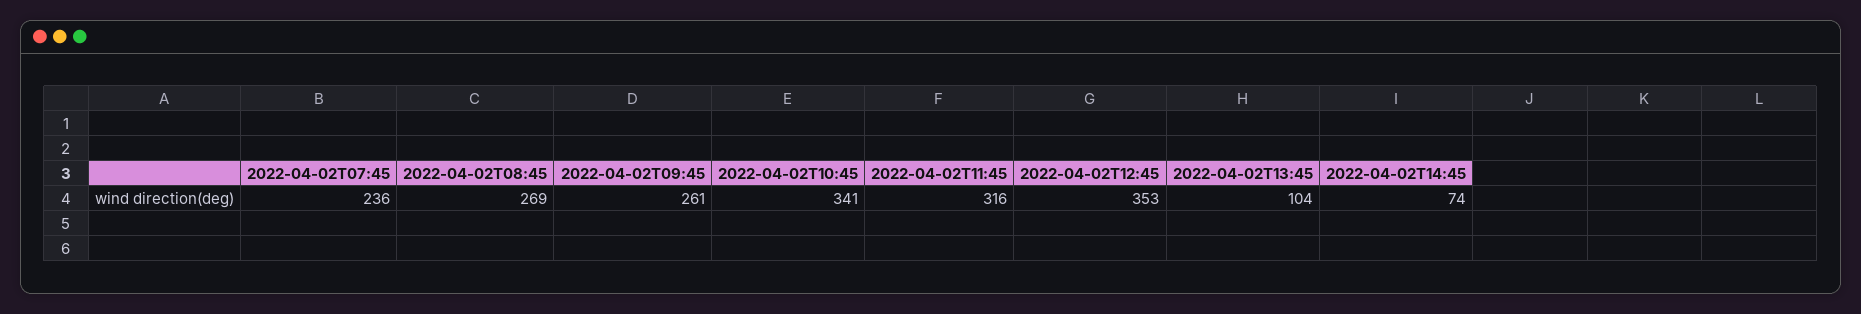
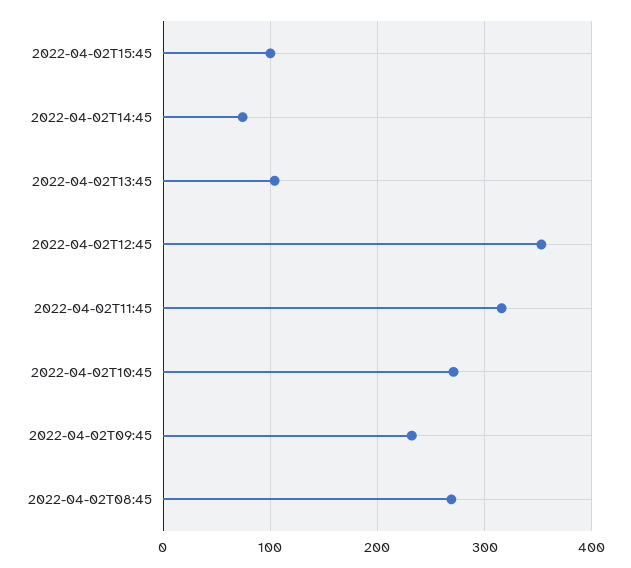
2022-04-02T07:45: 236 -> none
2022-04-02T09:45: 261 -> 230
2022-04-02T10:45: 341 -> 270
2022-04-02T15:45: none -> 100

